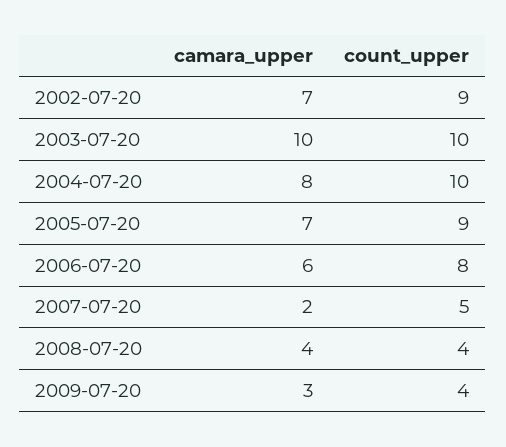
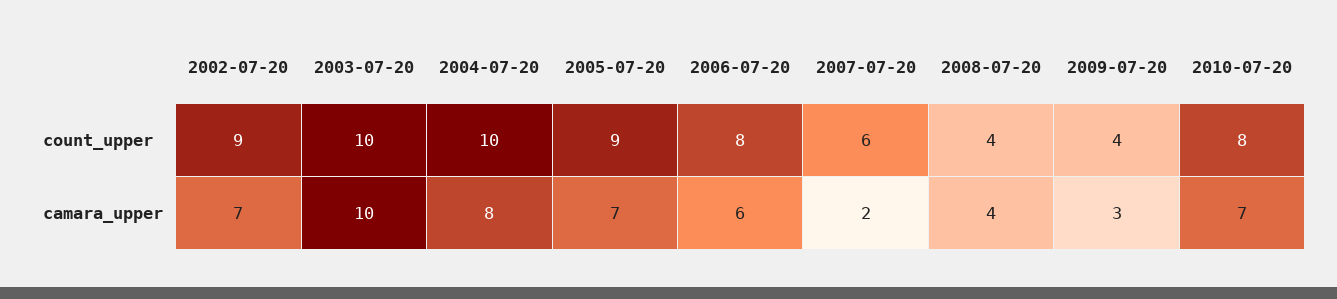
count_upper, 2007-07-20: 5 -> 6
count_upper, 2010-07-20: none -> 8
camara_upper, 2010-07-20: none -> 7

